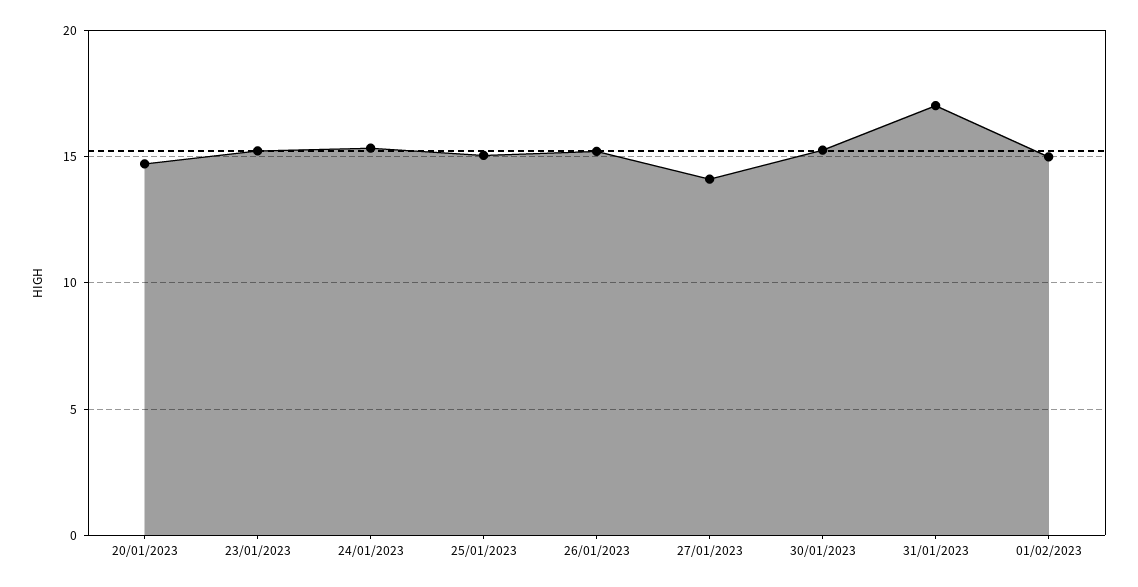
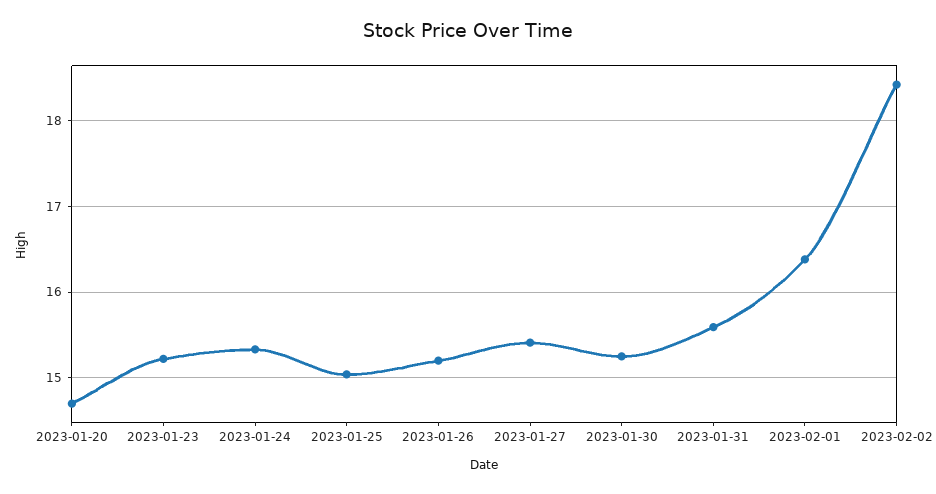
27/01/2023: 14 -> 15.4
31/01/2023: 17 -> 15.6
01/02/2023: 15 -> 16.4
2023-02-02: none -> 18.4

